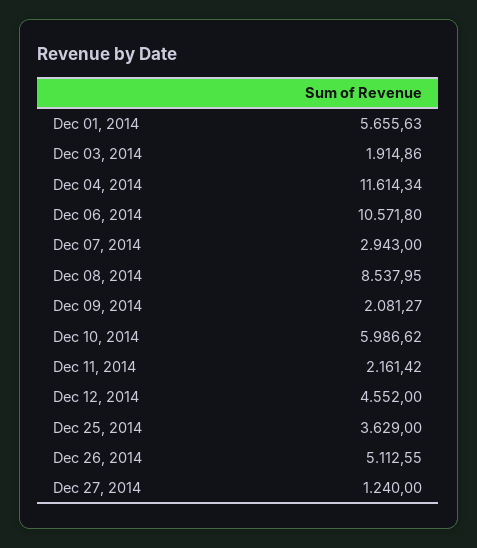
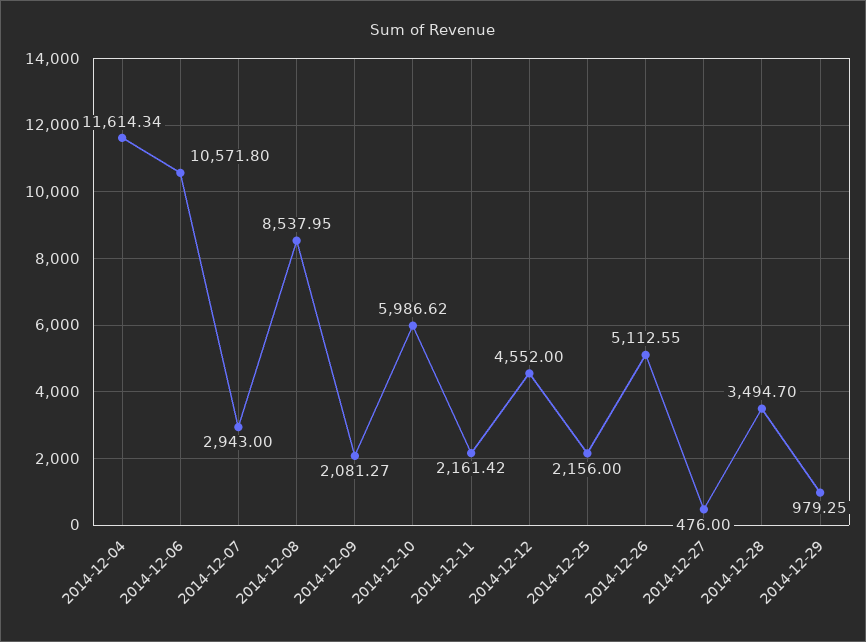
Dec 01, 2014: 5655.63 -> none
Dec 03, 2014: 1914.86 -> none
Dec 25, 2014: 3629 -> 2156
Dec 27, 2014: 1240 -> 476
2014-12-28: none -> 3494.7
2014-12-29: none -> 979.25

